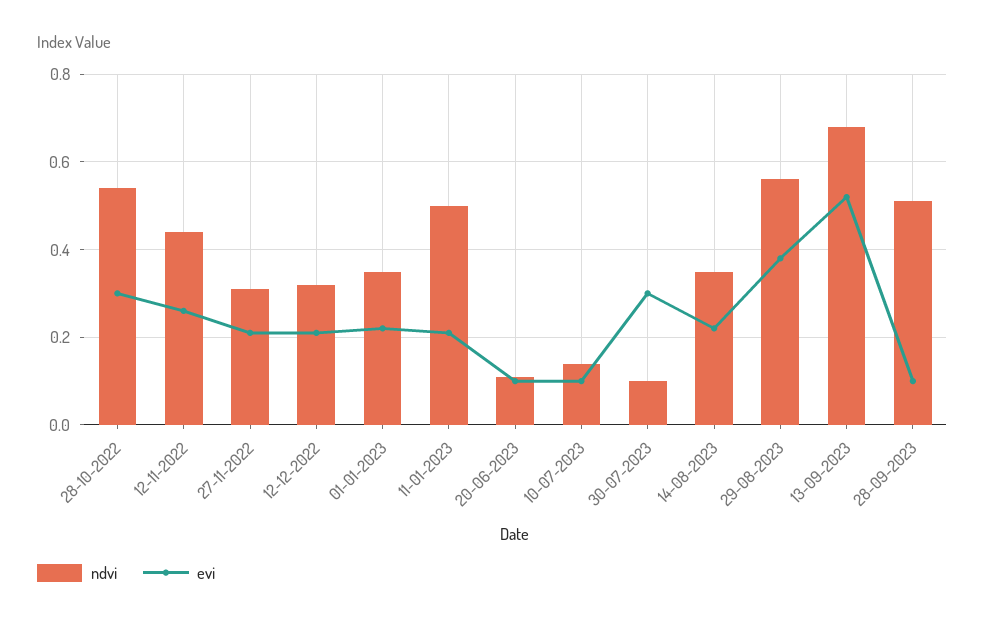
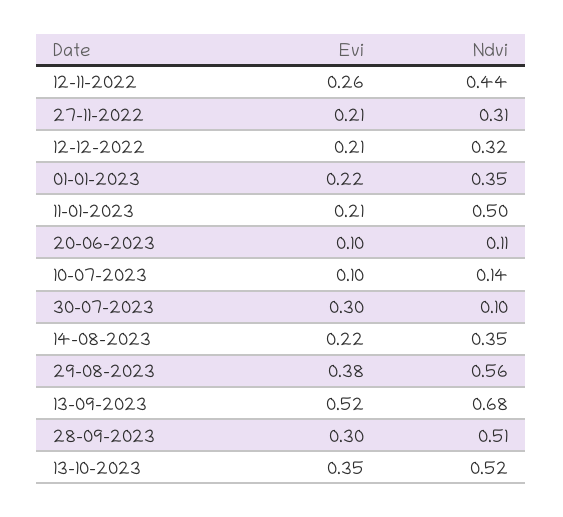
ndvi, 28-10-2022: 0.55 -> none
evi, 28-10-2022: 0.3 -> none
evi, 28-09-2023: 0.1 -> 0.3
evi, 13-10-2023: none -> 0.35
ndvi, 13-10-2023: none -> 0.52

